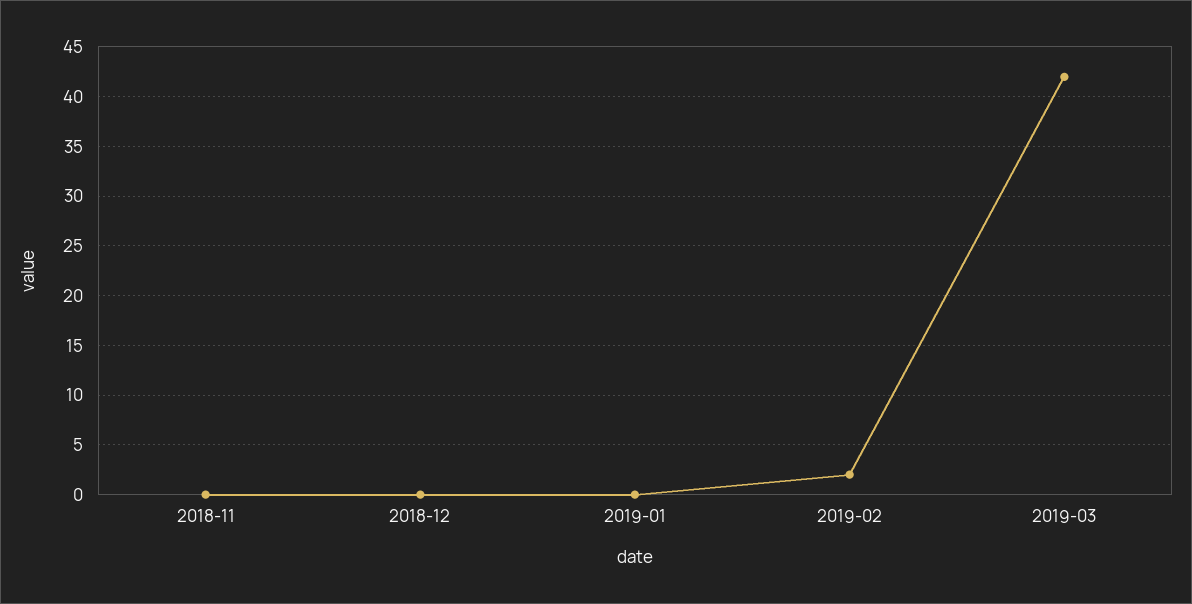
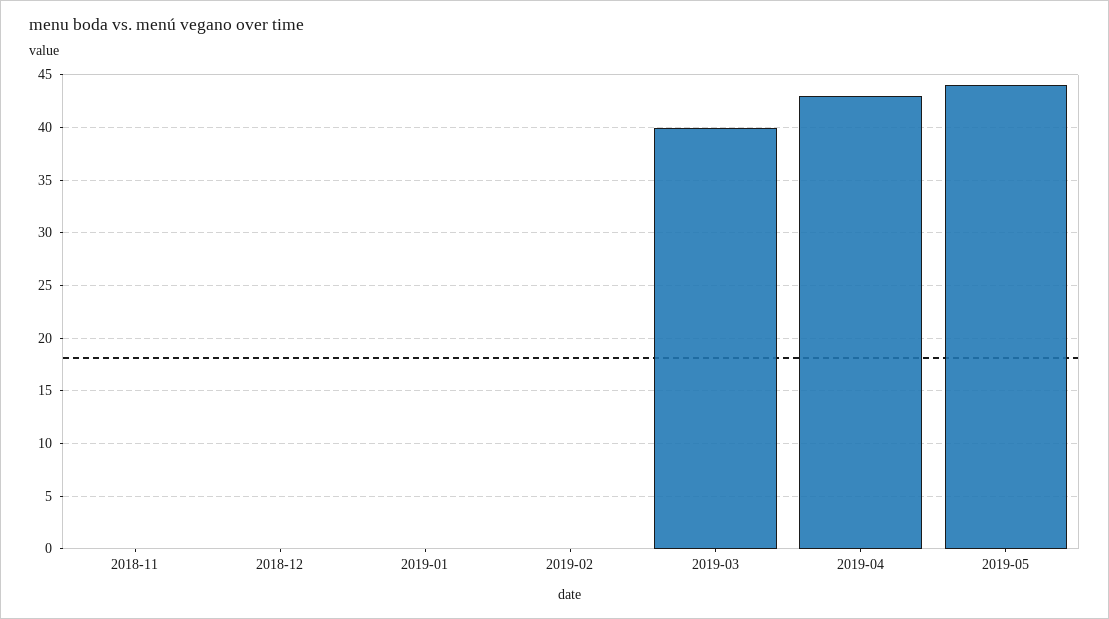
2019-02: 2 -> 0
2019-03: 42 -> 40
2019-04: none -> 43
2019-05: none -> 44

